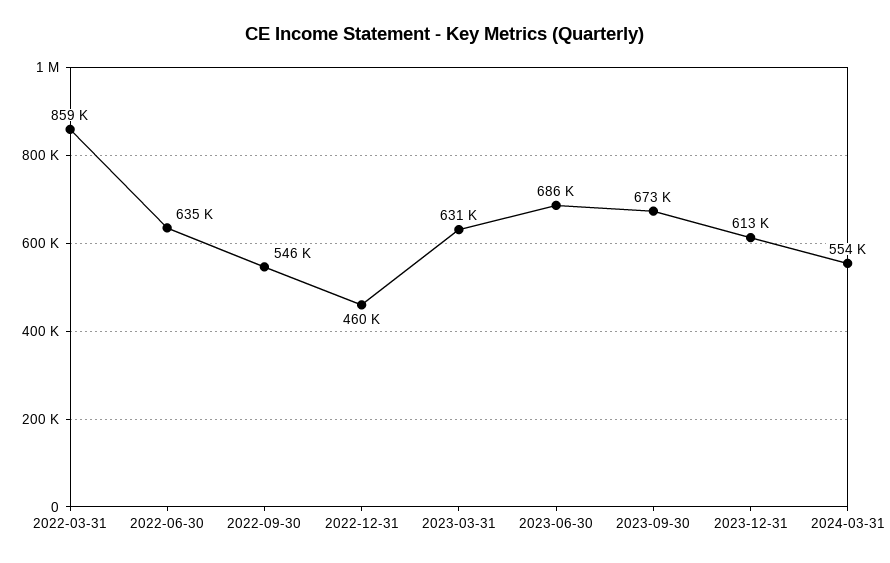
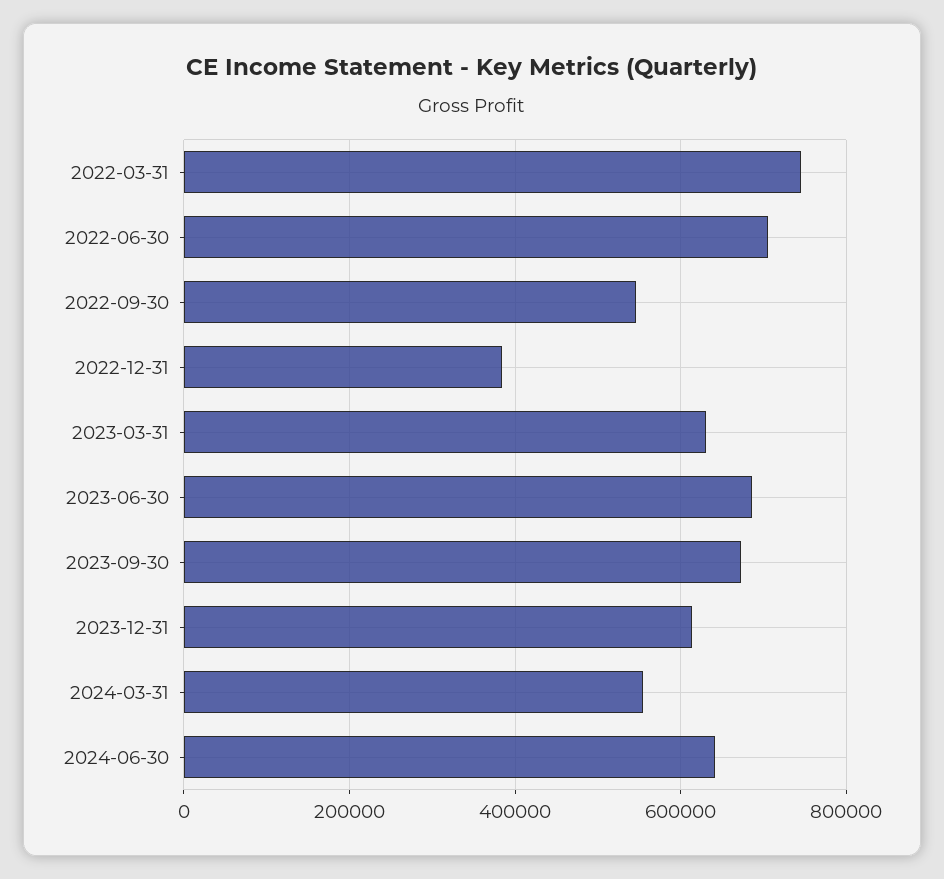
2022-03-31: 859000 -> 740000
2022-06-30: 635000 -> 700000
2022-12-31: 460000 -> 380000
2024-06-30: none -> 640000

